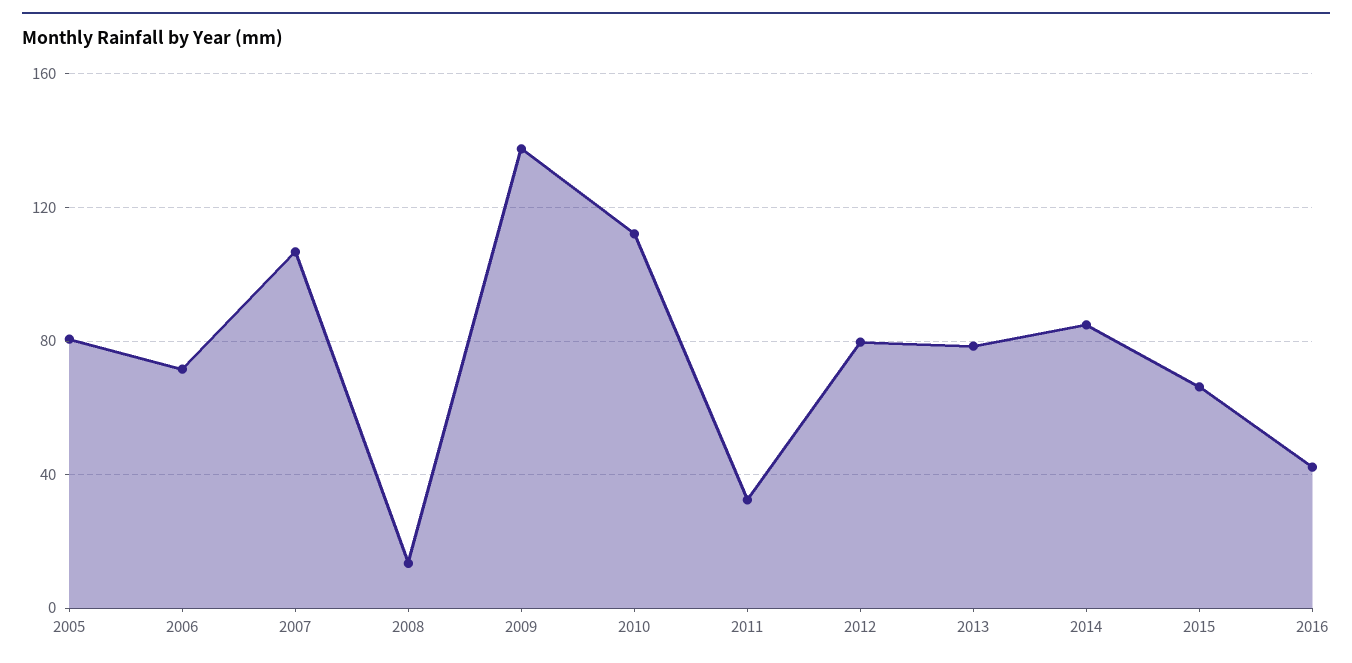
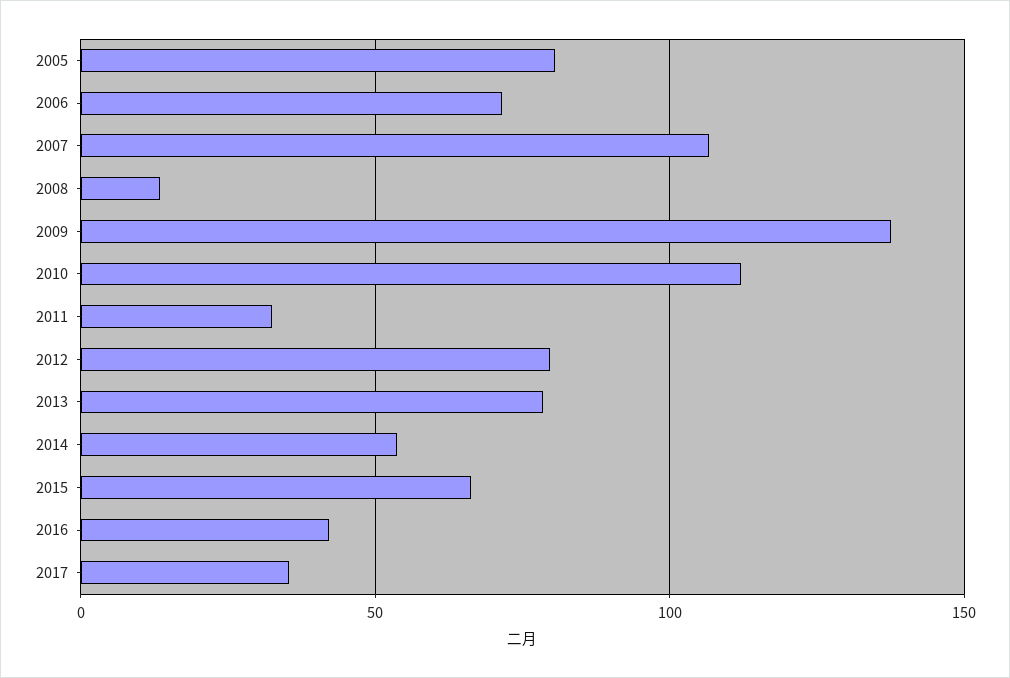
2014: 85 -> 55
2017: none -> 35

